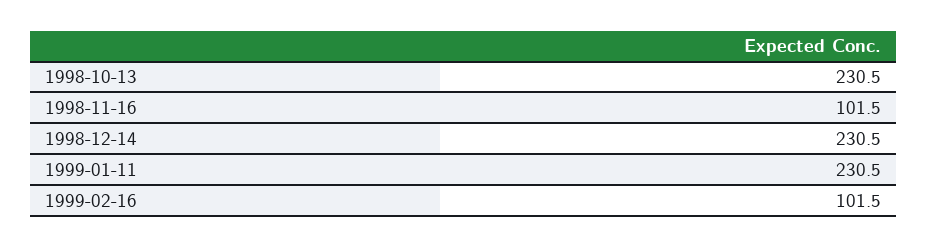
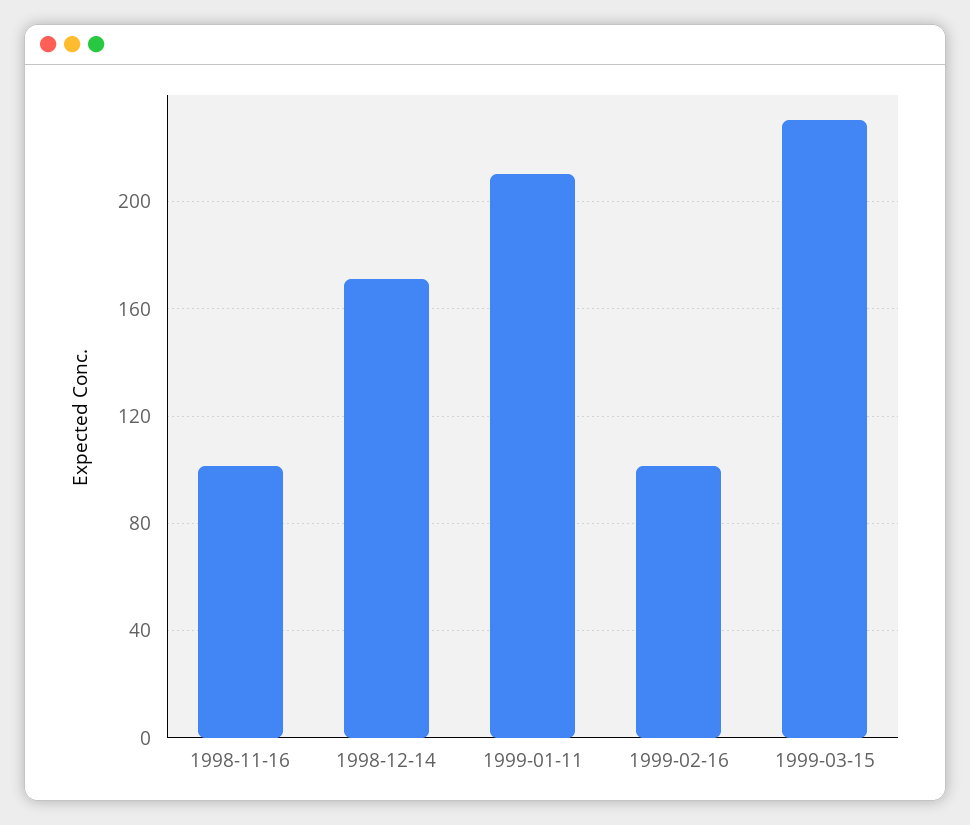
1998-10-13: 230.5 -> none
1998-12-14: 230.5 -> 170
1999-01-11: 230.5 -> 210
1999-03-15: none -> 230

